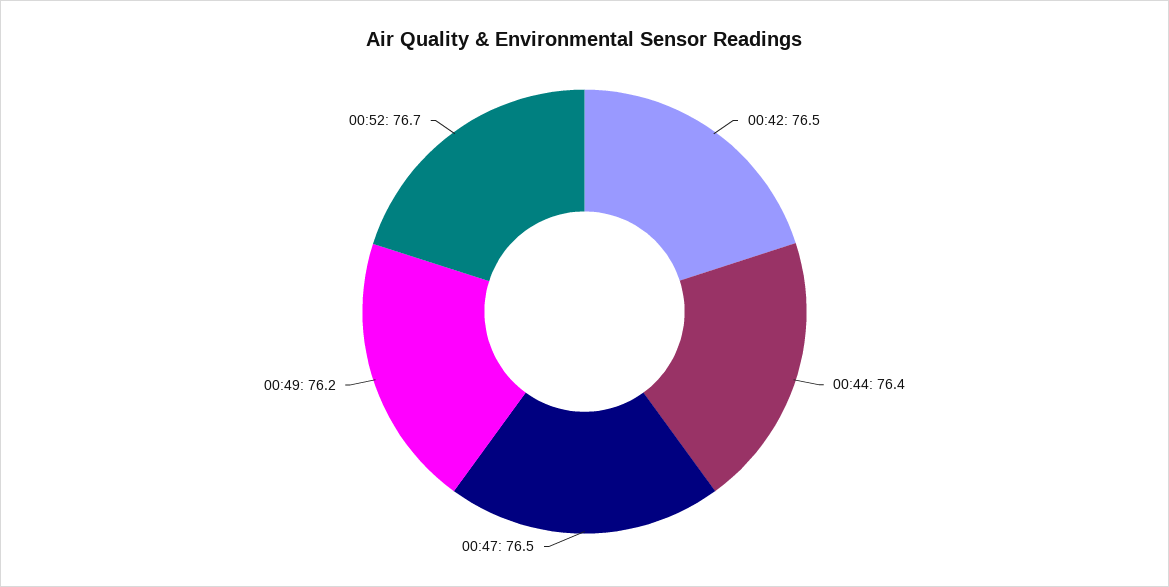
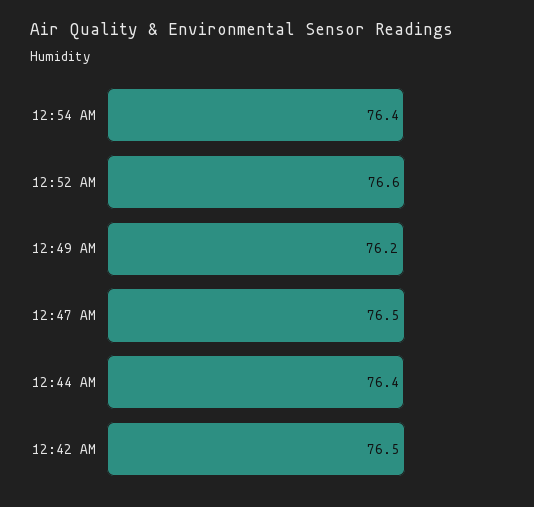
00:52: 76.7 -> 76.6
12:54 AM: none -> 76.4

